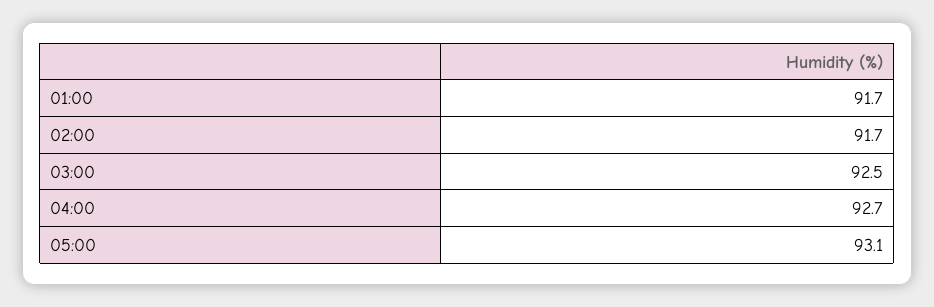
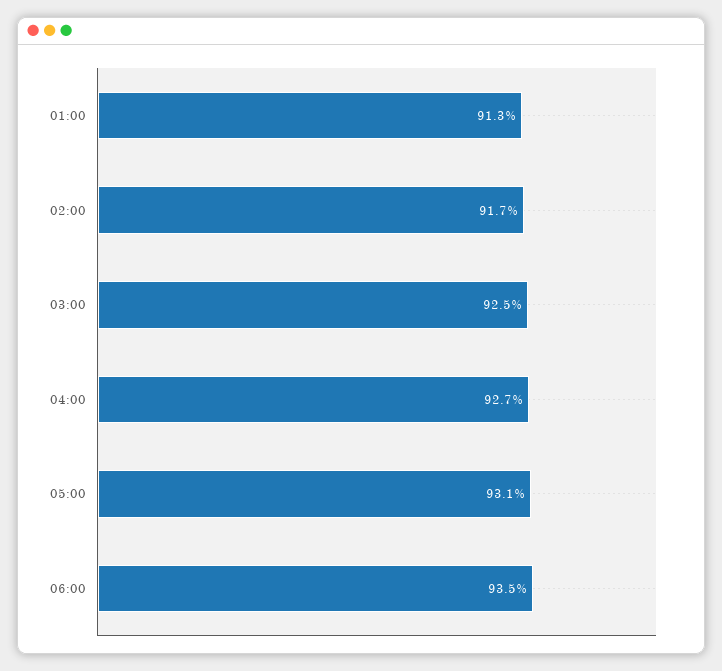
01:00: 91.7 -> 91.3
06:00: none -> 93.5

